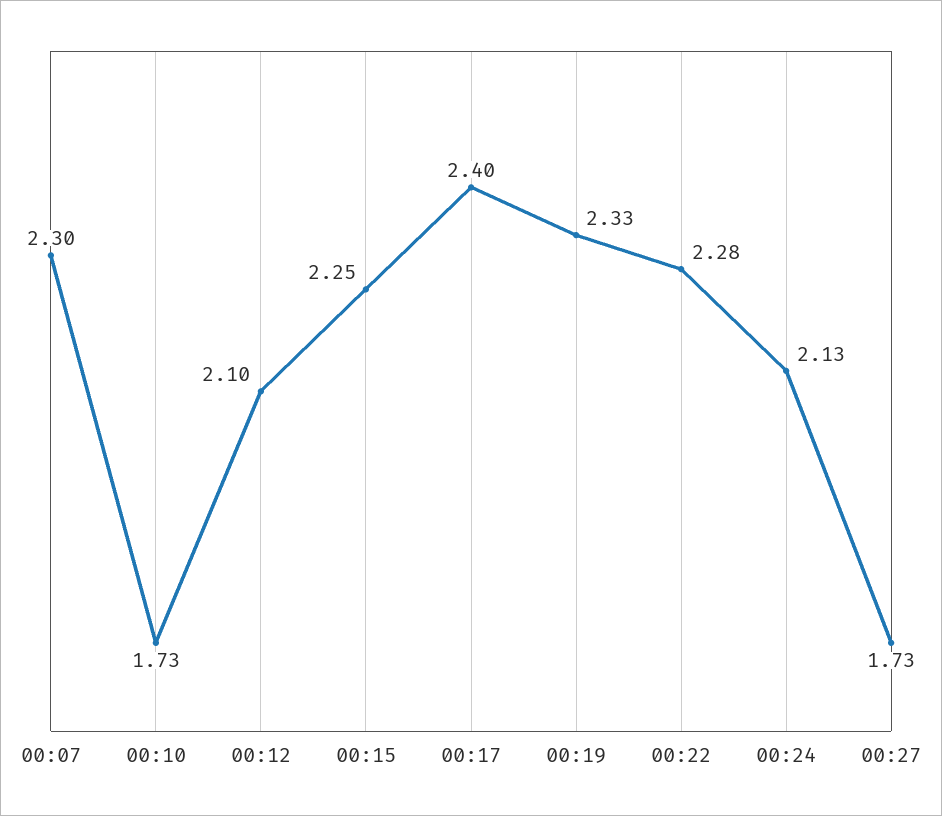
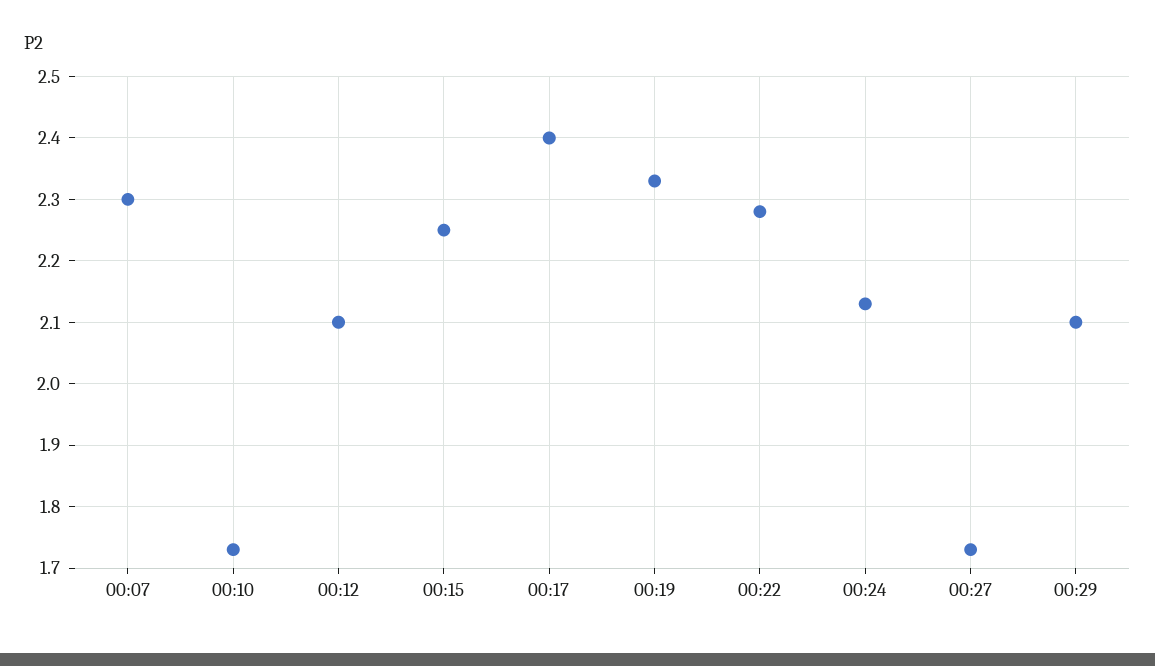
00:29: none -> 2.1

